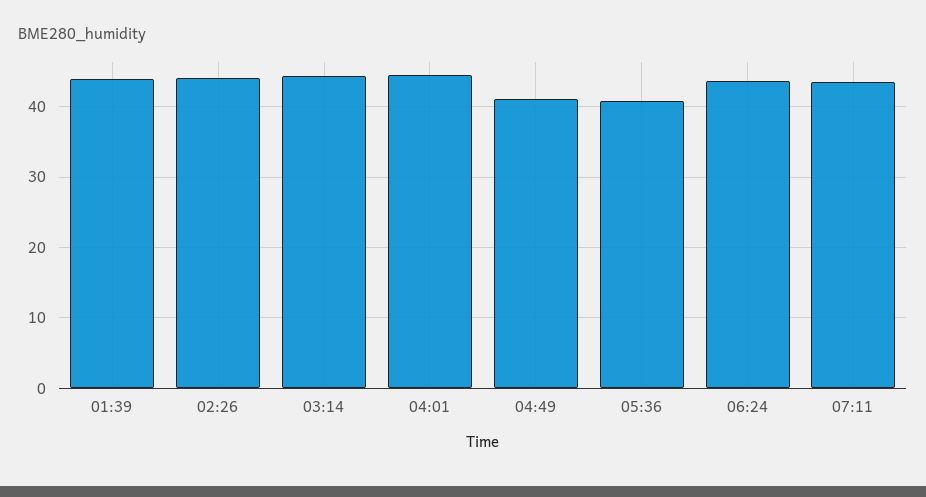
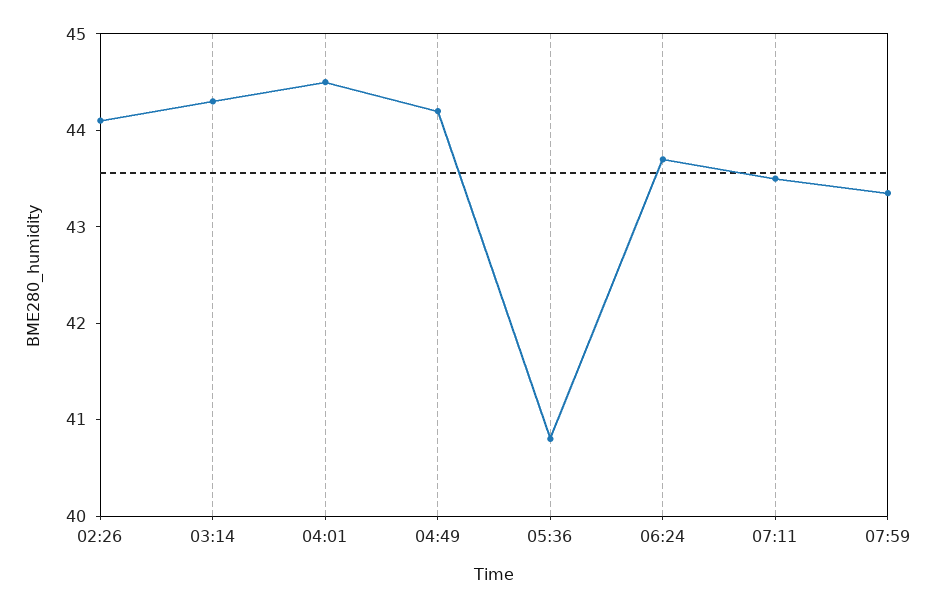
01:39: 44 -> none
04:49: 41 -> 44.2
07:59: none -> 43.4

